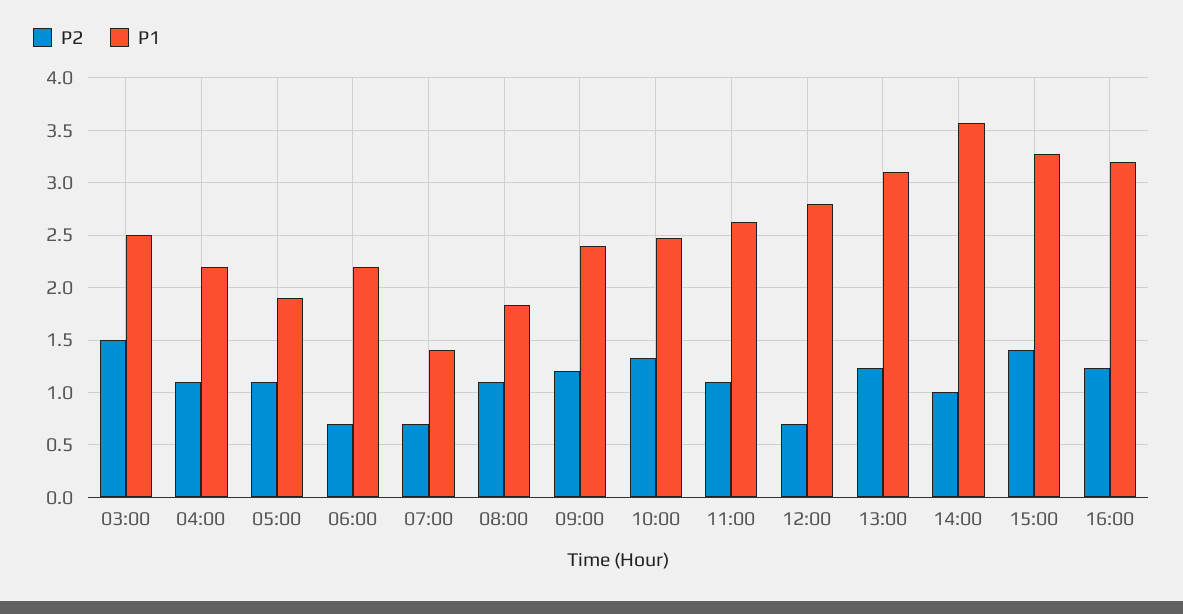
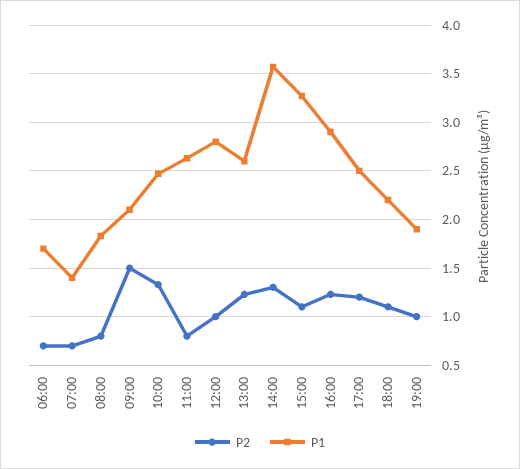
P2, 03:00: 1.5 -> none
P1, 03:00: 2.5 -> none
P2, 04:00: 1.1 -> none
P1, 04:00: 2.2 -> none
P2, 05:00: 1.1 -> none
P1, 05:00: 1.9 -> none
P1, 06:00: 2.2 -> 1.7
P2, 08:00: 1.1 -> 0.8
P2, 09:00: 1.2 -> 1.5
P1, 09:00: 2.4 -> 2.1
P2, 11:00: 1.1 -> 0.8
P2, 12:00: 0.7 -> 1
P1, 13:00: 3.1 -> 2.6
P2, 14:00: 1 -> 1.3
P2, 15:00: 1.4 -> 1.1
P1, 16:00: 3.2 -> 2.9
P2, 17:00: none -> 1.2
P1, 17:00: none -> 2.5
P2, 18:00: none -> 1.1
P1, 18:00: none -> 2.2
P2, 19:00: none -> 1
P1, 19:00: none -> 1.9

